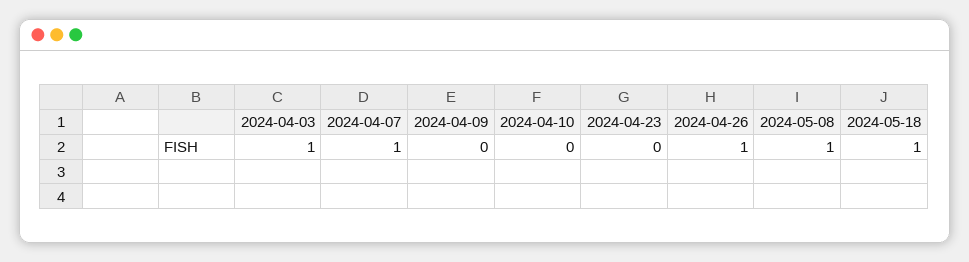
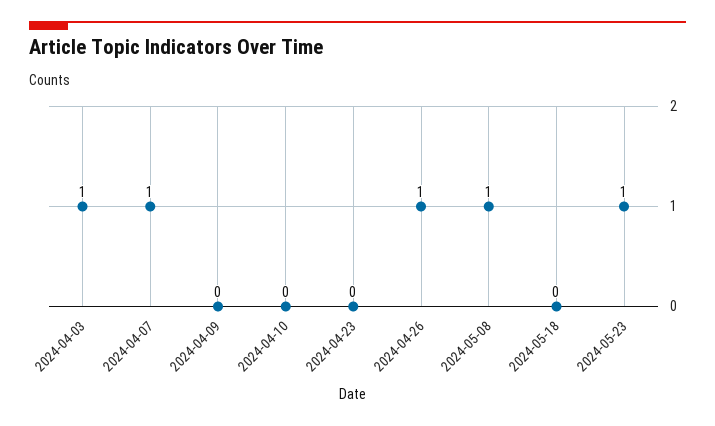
2024-05-18: 1 -> 0
2024-05-23: none -> 1

